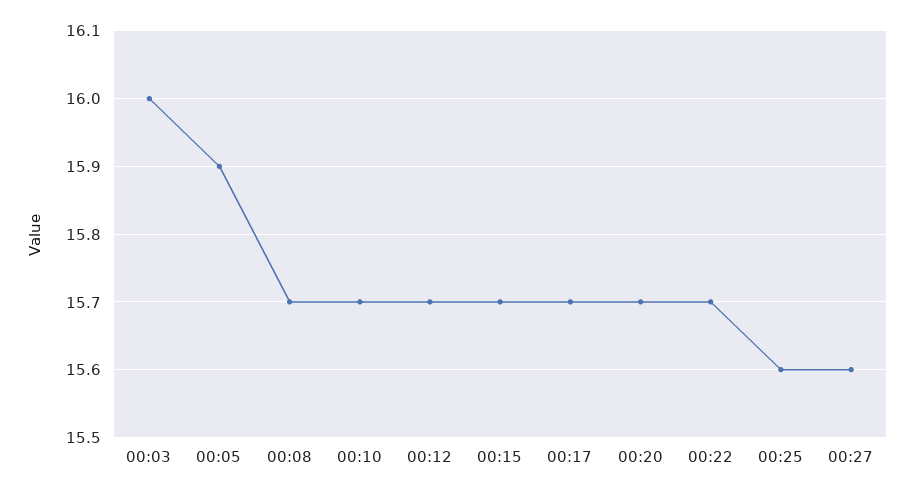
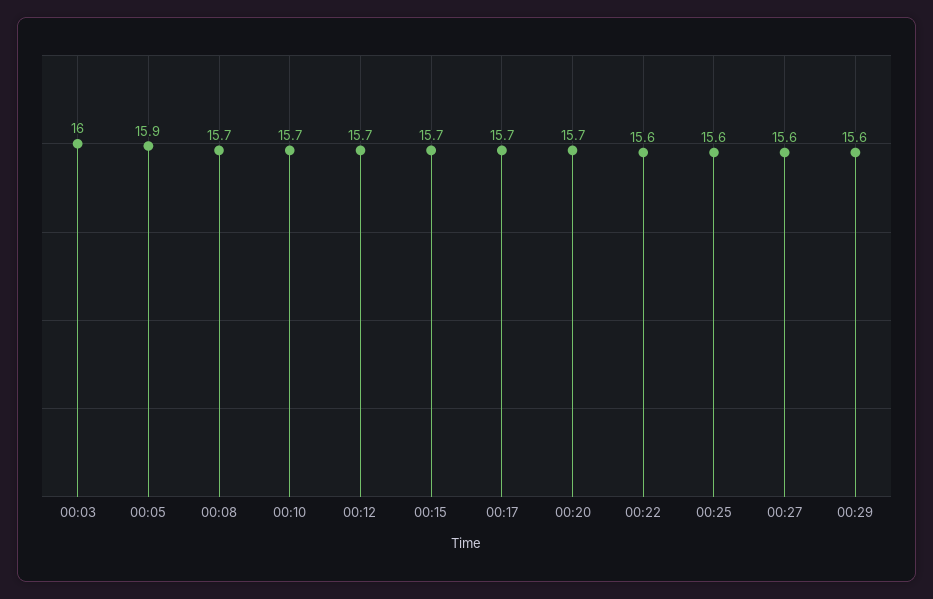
00:22: 15.7 -> 15.6
00:29: none -> 15.6

